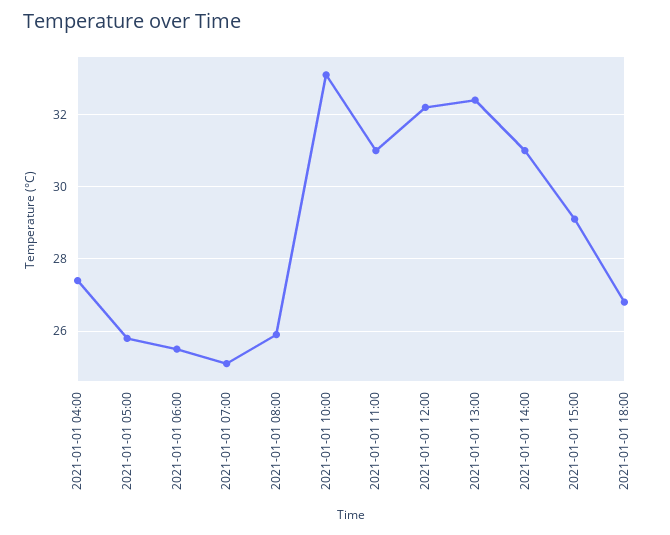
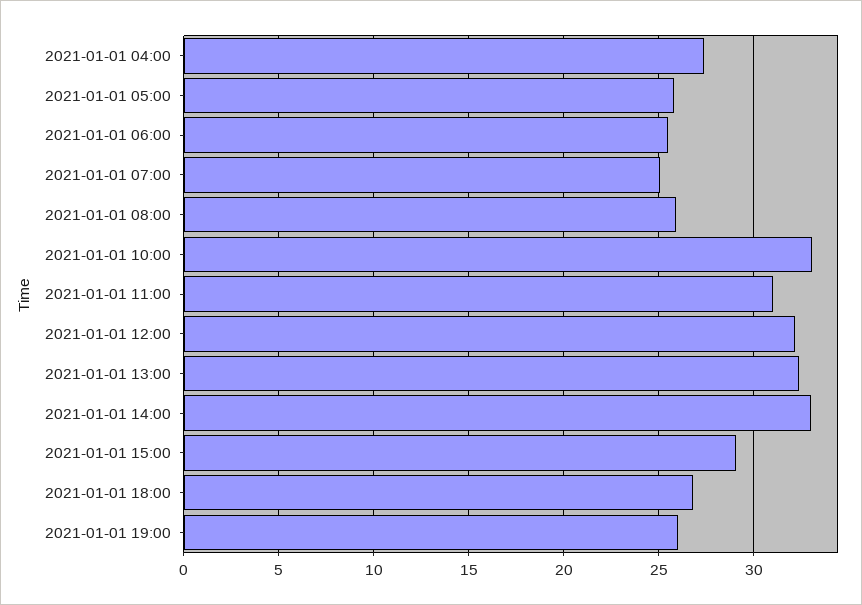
2021-01-01 14:00: 31 -> 33
2021-01-01 19:00: none -> 26

